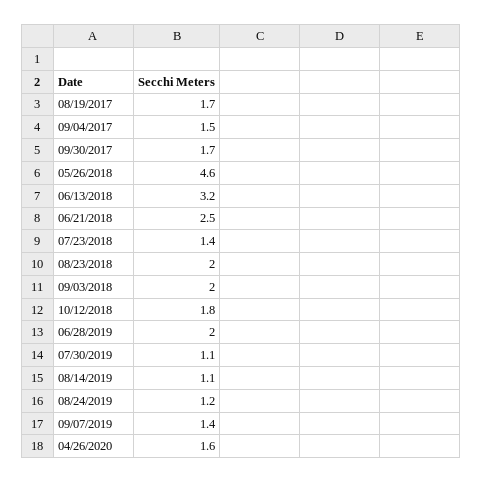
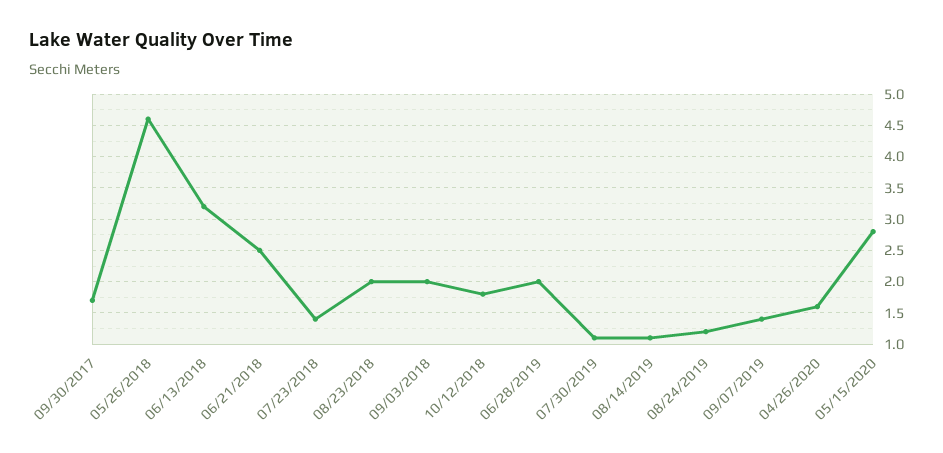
08/19/2017: 1.7 -> none
09/04/2017: 1.5 -> none
05/15/2020: none -> 2.8

